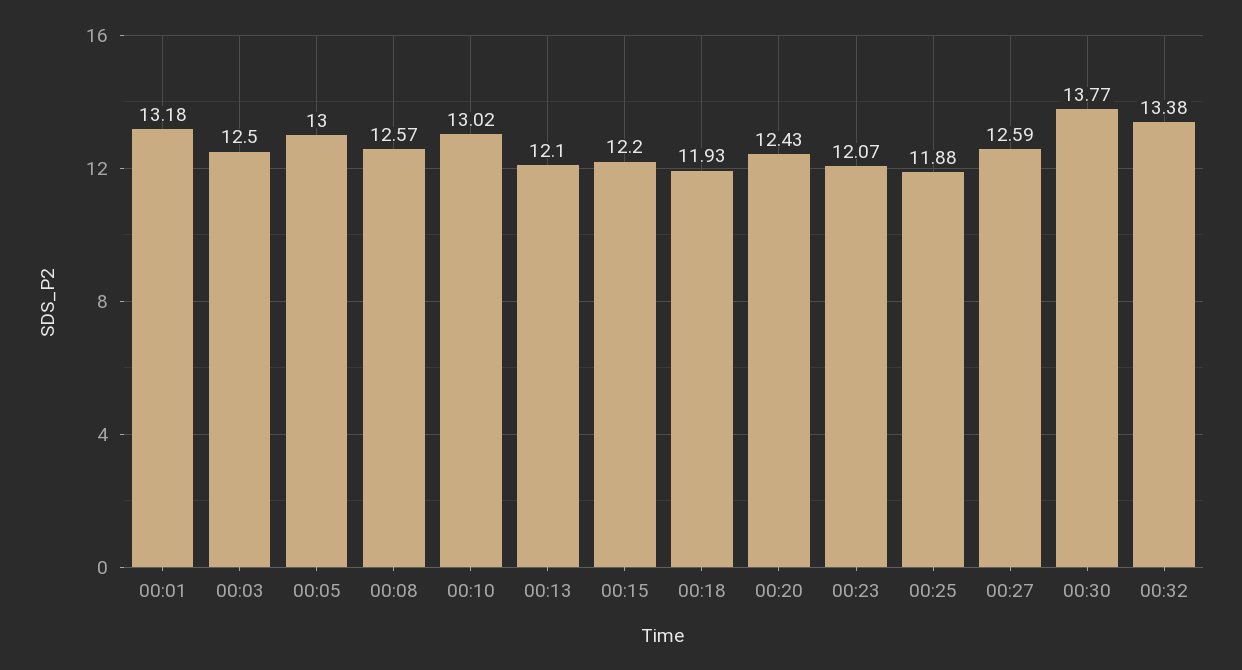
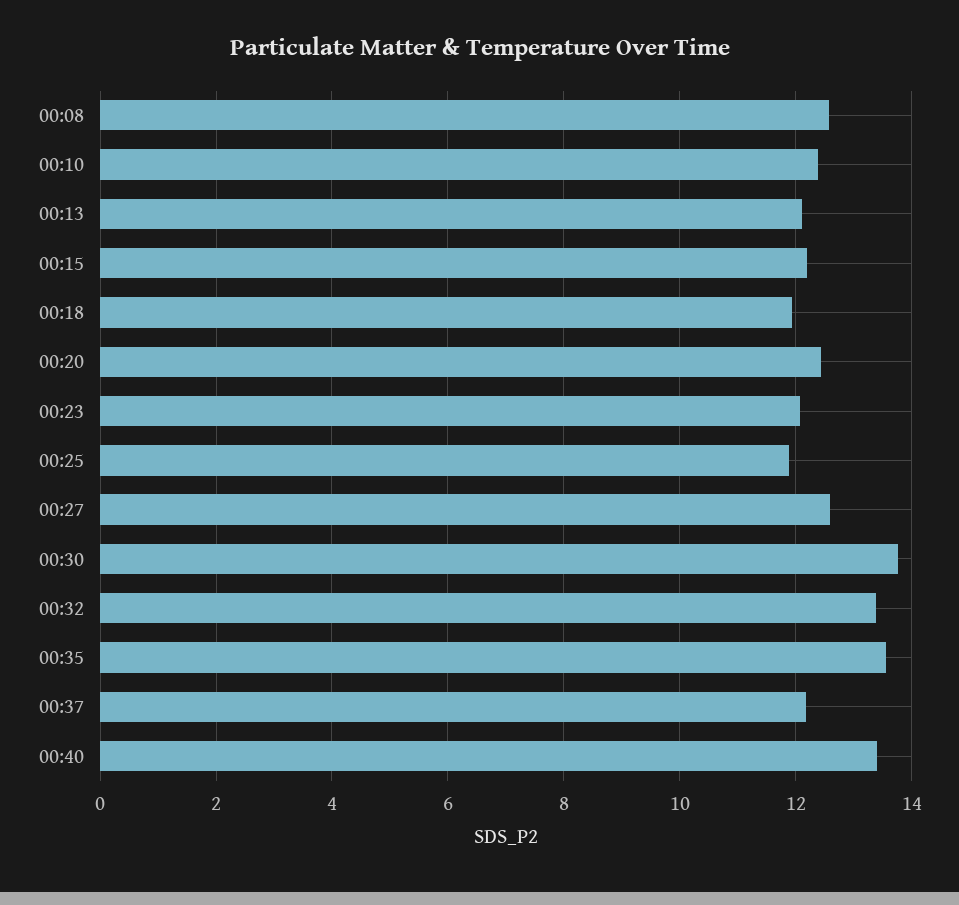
00:01: 13.18 -> none
00:03: 12.5 -> none
00:05: 13 -> none
00:10: 13.02 -> 12.4
00:35: none -> 13.6
00:37: none -> 12.2
00:40: none -> 13.4

